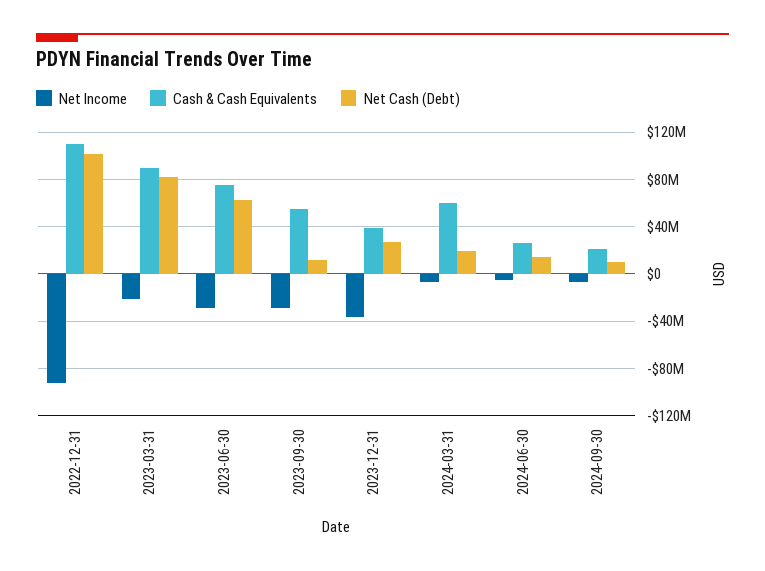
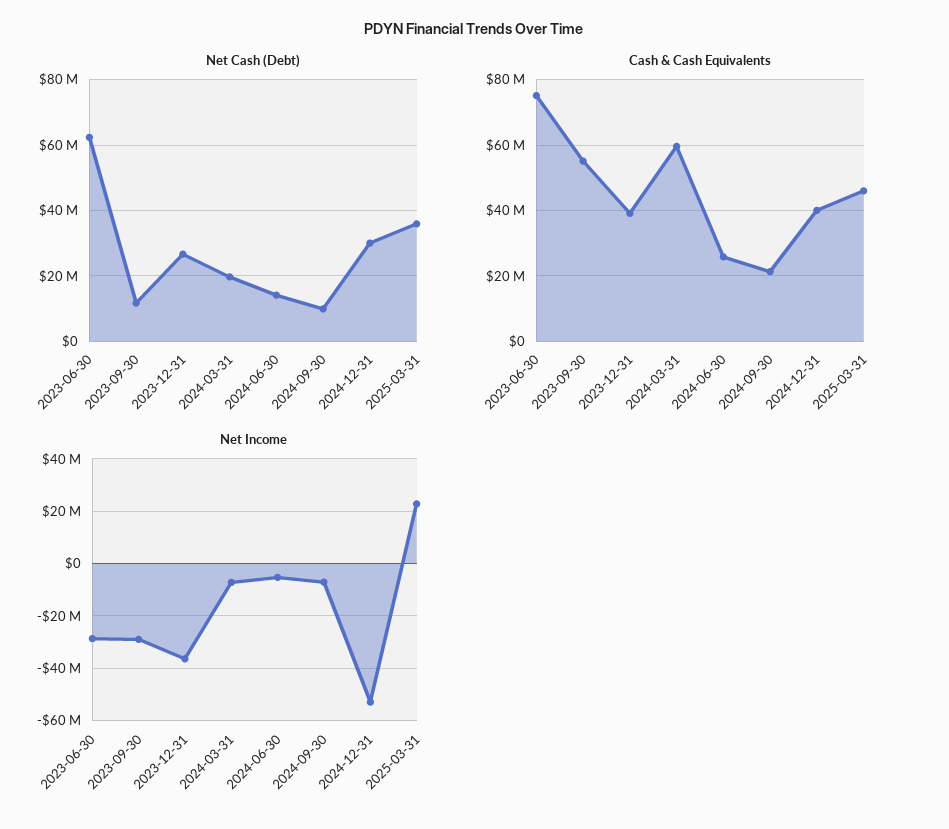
Net Income, 2022-12-31: -90000000 -> none
Cash & Cash Equivalents, 2022-12-31: 110000000 -> none
Net Cash (Debt), 2022-12-31: 100000000 -> none
Net Income, 2023-03-31: -20000000 -> none
Cash & Cash Equivalents, 2023-03-31: 90000000 -> none
Net Cash (Debt), 2023-03-31: 80000000 -> none
Net Cash (Debt), 2024-12-31: none -> 30000000
Net Cash (Debt), 2025-03-31: none -> 36000000
Cash & Cash Equivalents, 2024-12-31: none -> 40000000
Cash & Cash Equivalents, 2025-03-31: none -> 46000000
Net Income, 2024-12-31: none -> -52500000
Net Income, 2025-03-31: none -> 22500000

